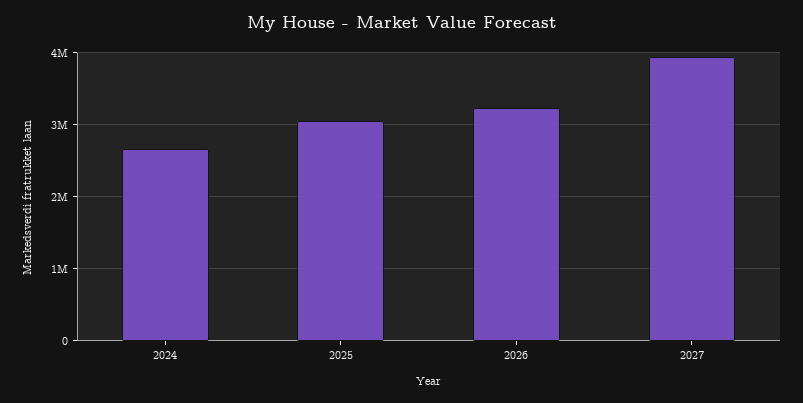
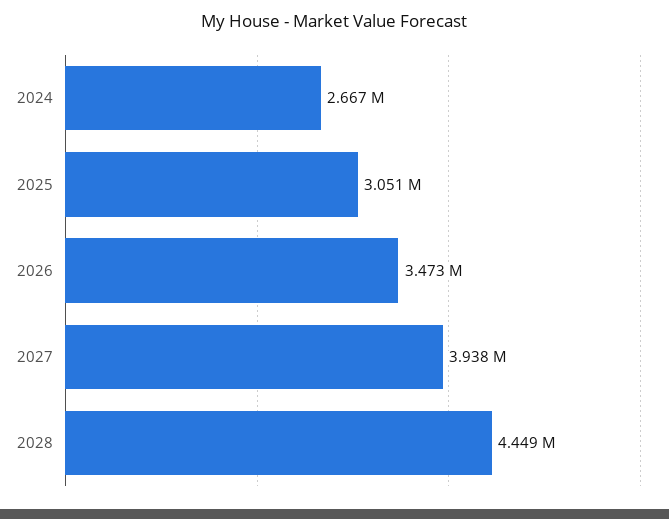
2026: 3200000 -> 3473000
2028: none -> 4449000

